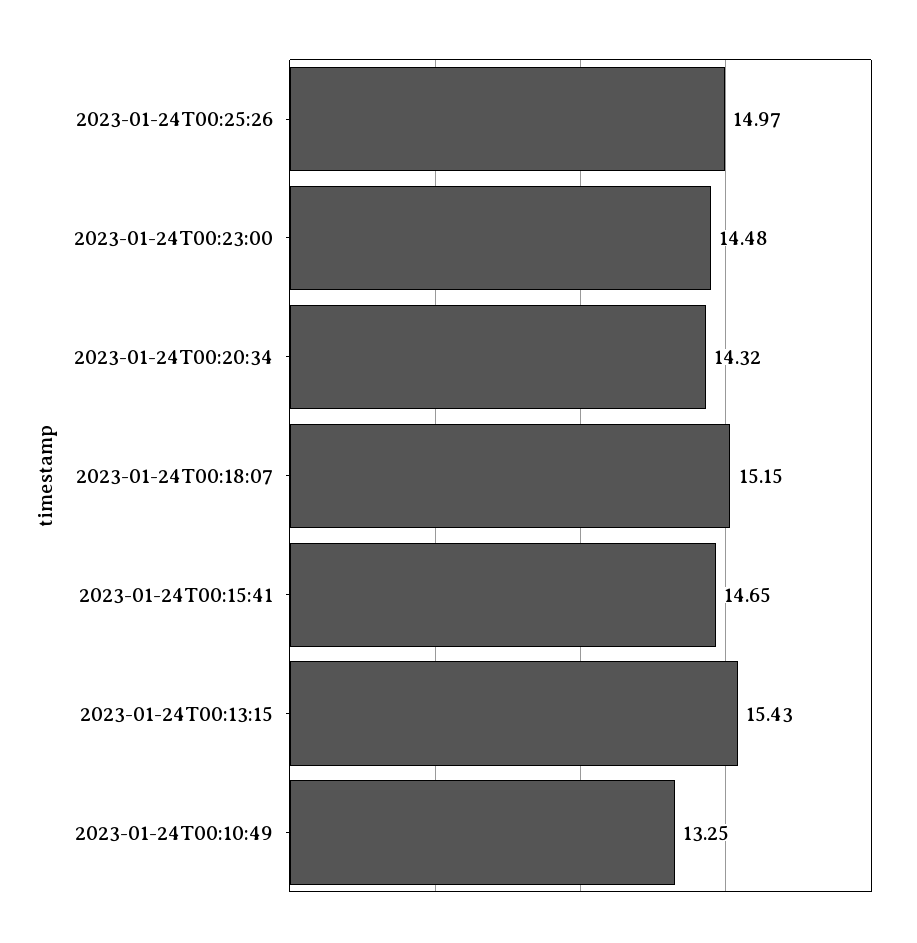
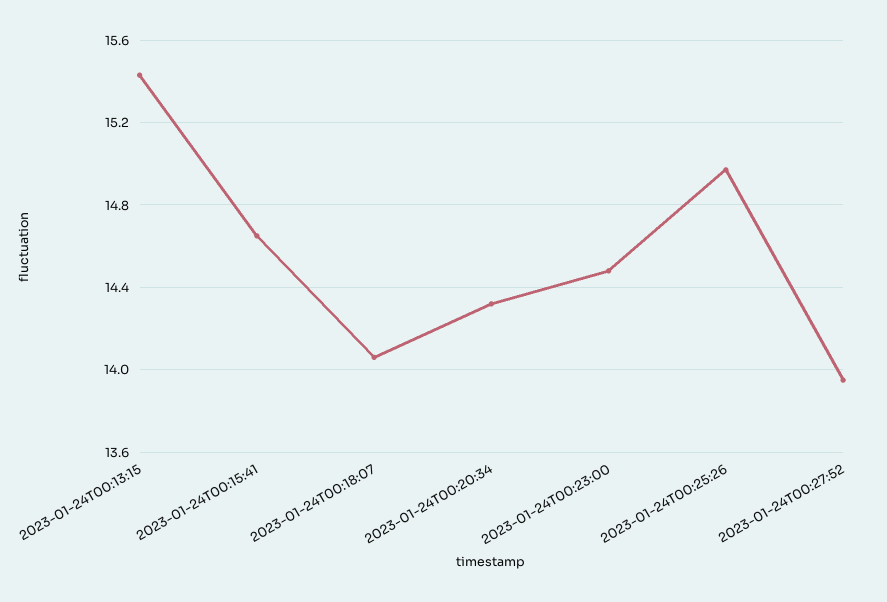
2023-01-24T00:18:07: 15.15 -> 14.05
2023-01-24T00:10:49: 13.25 -> none
2023-01-24T00:27:52: none -> 13.95

